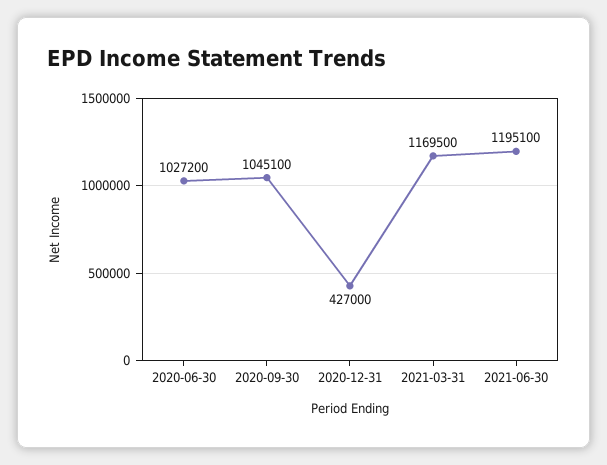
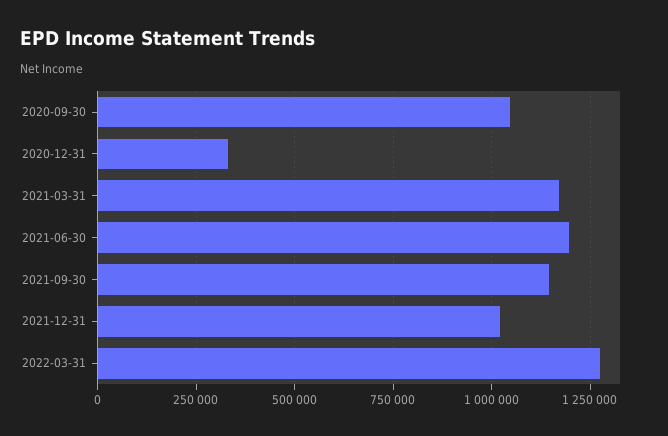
2020-06-30: 1027200 -> none
2020-12-31: 427000 -> 325000
2021-09-30: none -> 1150000
2021-12-31: none -> 1025000
2022-03-31: none -> 1275000

